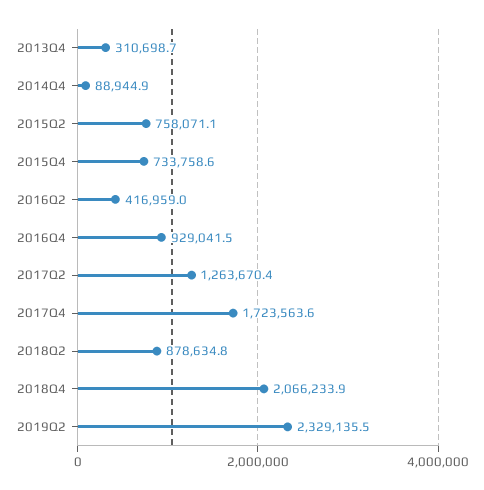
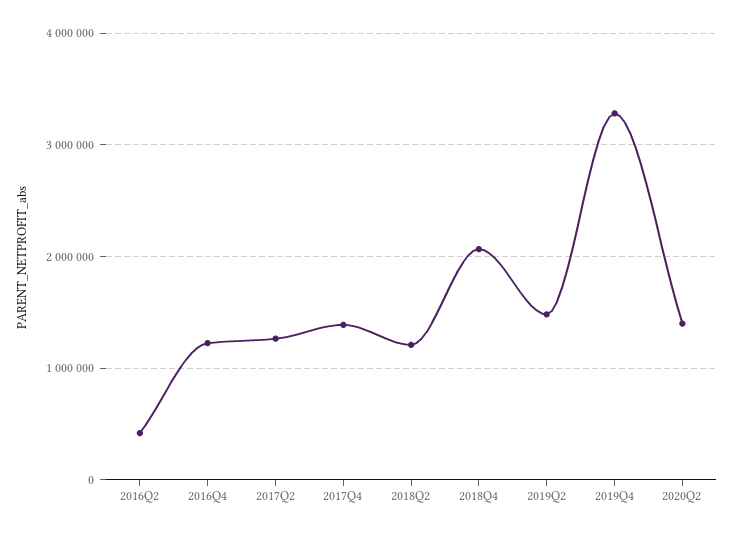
2013Q4: 310698.7 -> none
2014Q4: 88944.9 -> none
2015Q2: 758071.1 -> none
2015Q4: 733758.6 -> none
2016Q4: 929041.5 -> 1200000
2017Q4: 1723563.6 -> 1400000
2018Q2: 878634.8 -> 1200000
2019Q2: 2329135.5 -> 1500000
2019Q4: none -> 3300000
2020Q2: none -> 1400000

